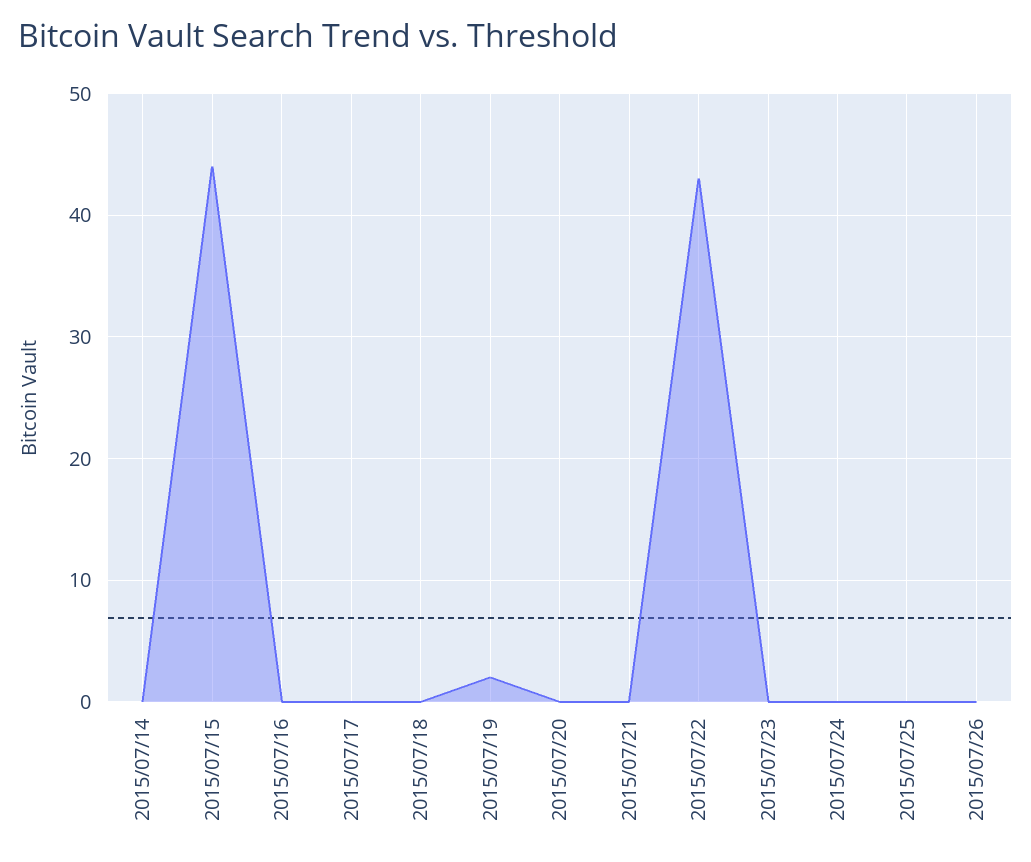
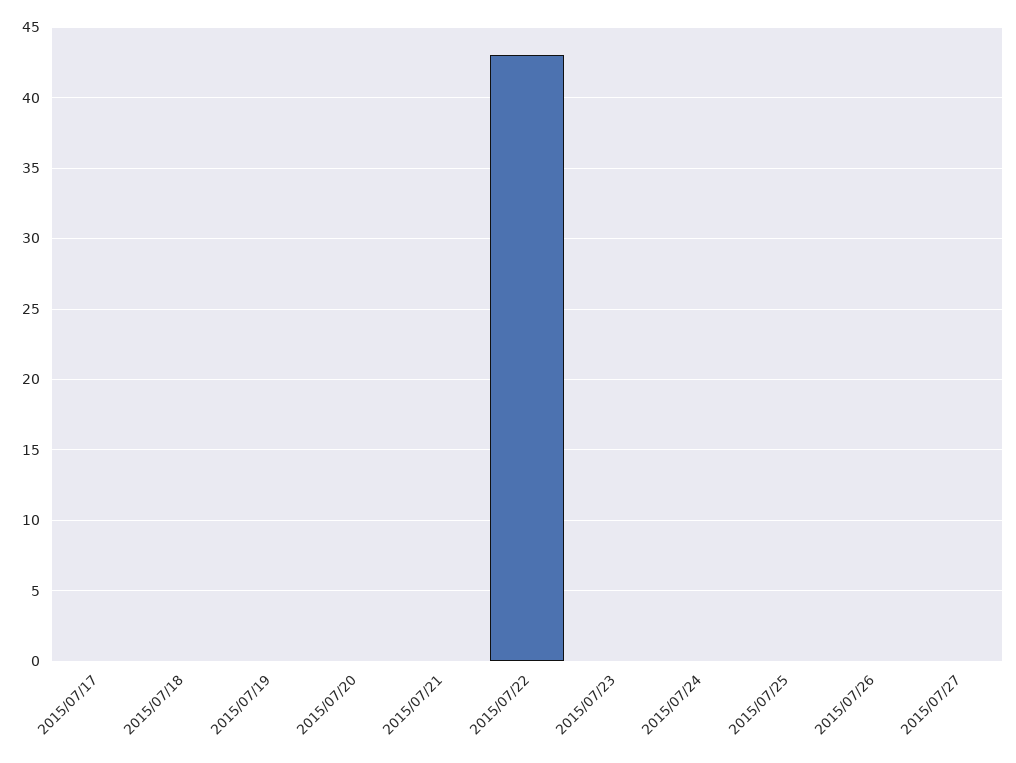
2015/07/14: 0 -> none
2015/07/15: 44 -> none
2015/07/16: 0 -> none
2015/07/19: 2 -> 0
2015/07/27: none -> 0

